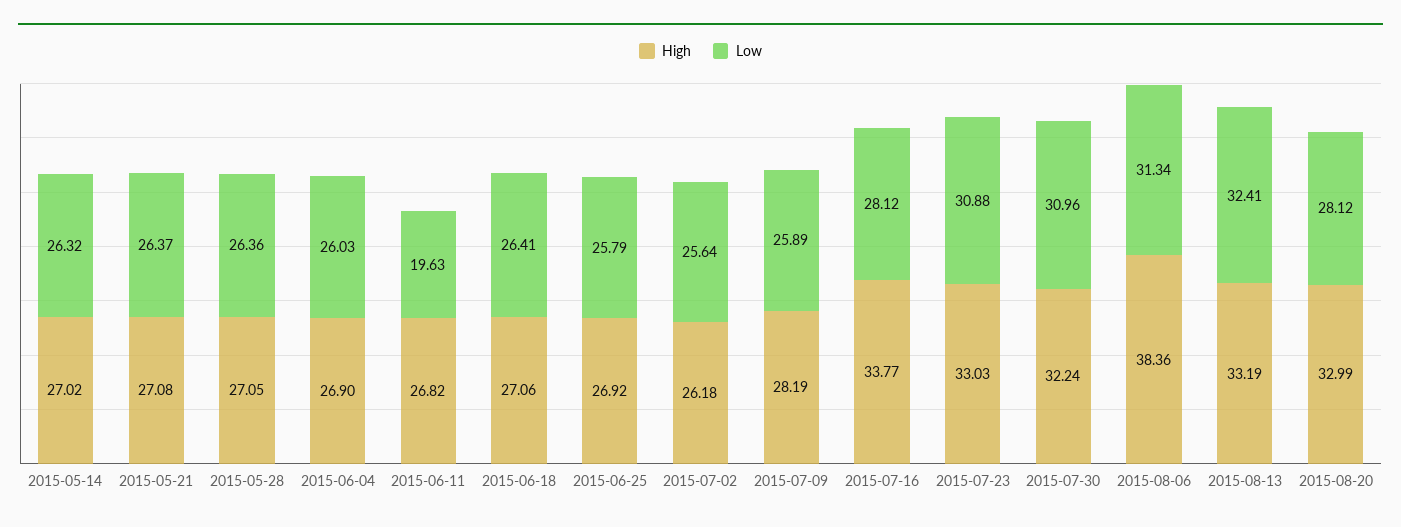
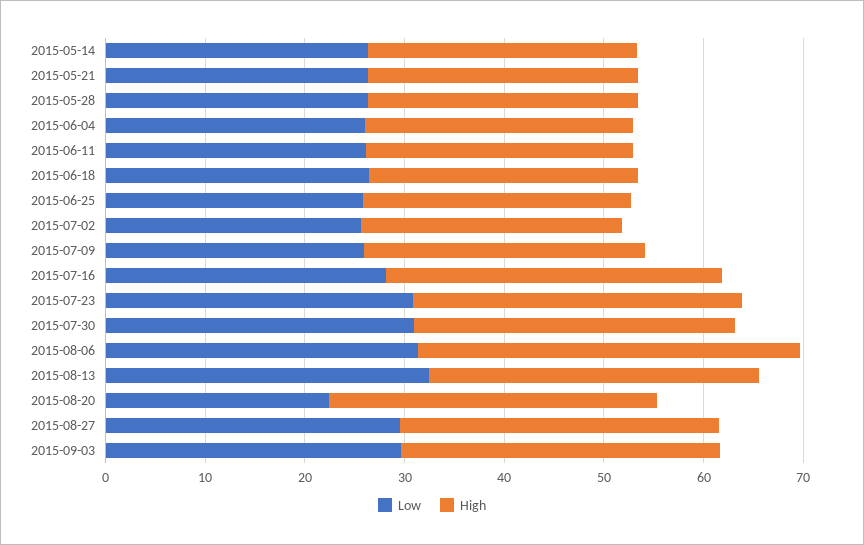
Low, 2015-06-11: 19.63 -> 26
Low, 2015-08-20: 28.12 -> 22
Low, 2015-08-27: none -> 30
High, 2015-08-27: none -> 32
Low, 2015-09-03: none -> 30
High, 2015-09-03: none -> 32

